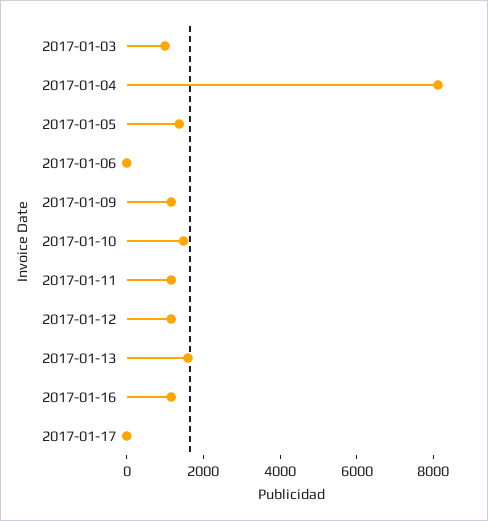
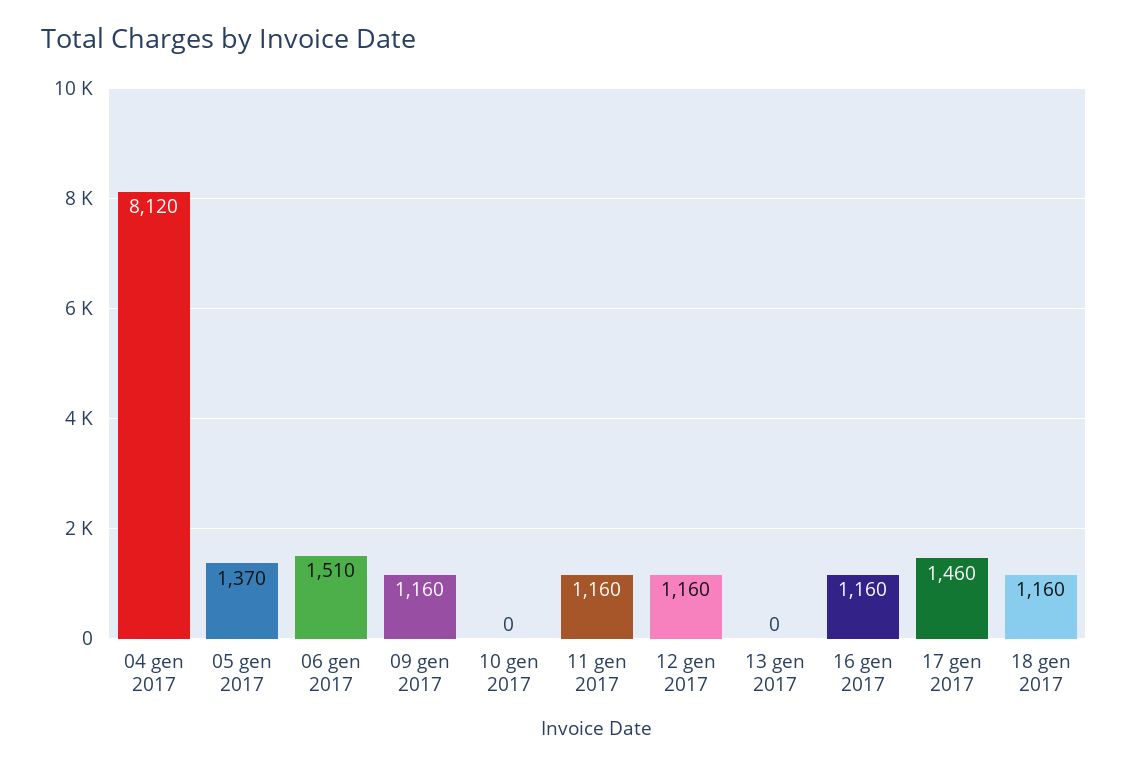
2017-01-03: 1000 -> none
2017-01-06: 0 -> 1510
2017-01-10: 1500 -> 0
2017-01-13: 1500 -> 0
2017-01-17: 0 -> 1460
18 gen 2017: none -> 1160

